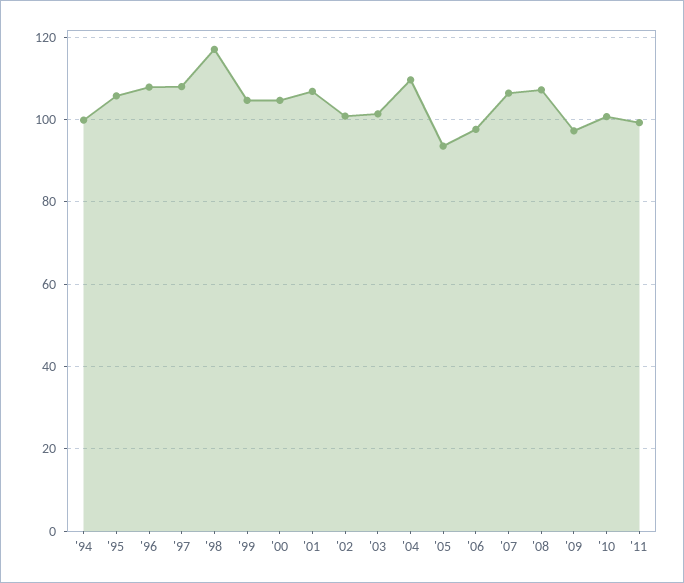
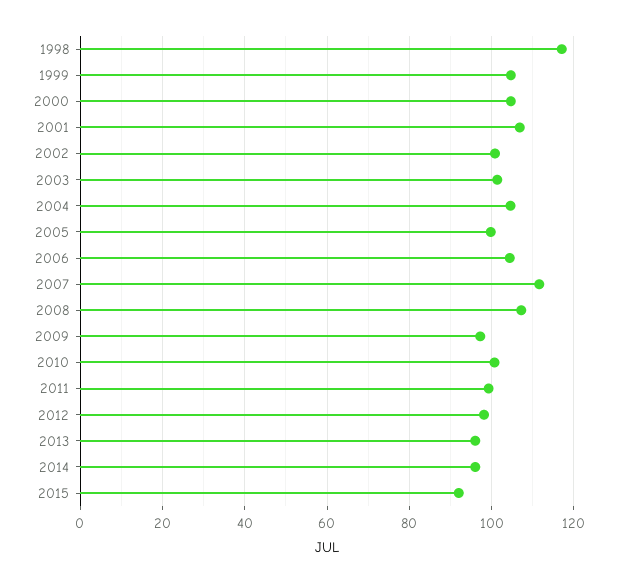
'94: 100 -> none
'95: 106 -> none
'96: 108 -> none
'97: 108 -> none
'04: 110 -> 104
'05: 94 -> 100
'06: 98 -> 104
'07: 106 -> 112
2012: none -> 98
2013: none -> 96
2014: none -> 96
2015: none -> 92

